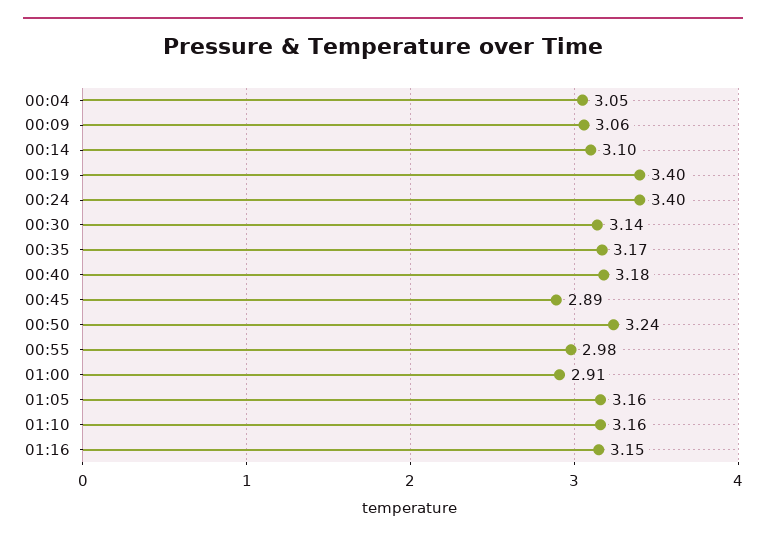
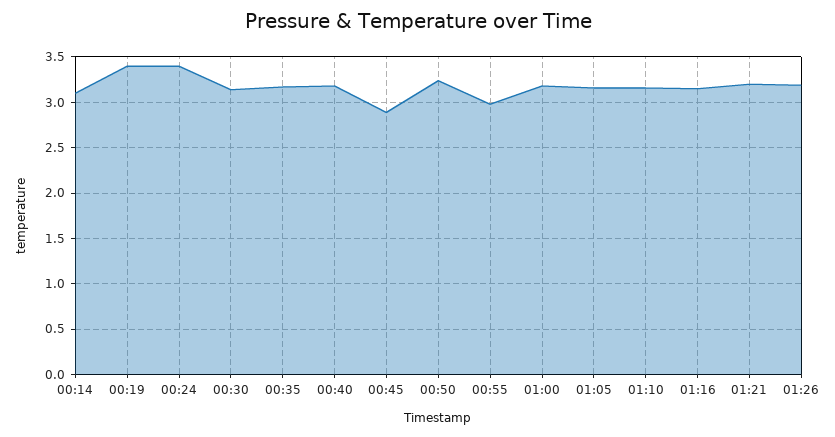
00:04: 3.05 -> none
00:09: 3.06 -> none
01:00: 2.91 -> 3.2
01:21: none -> 3.2
01:26: none -> 3.2

